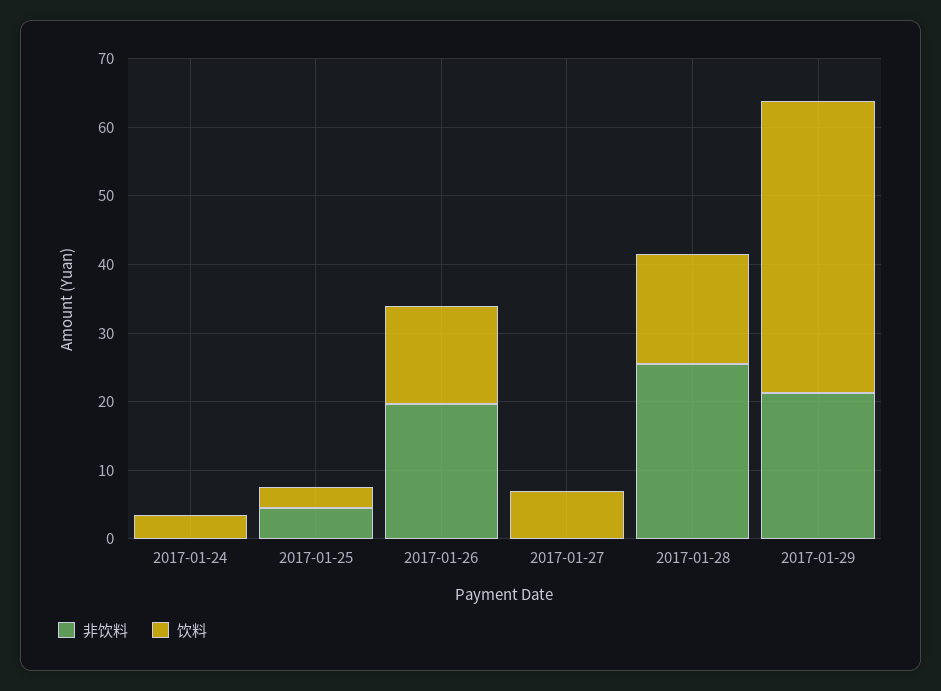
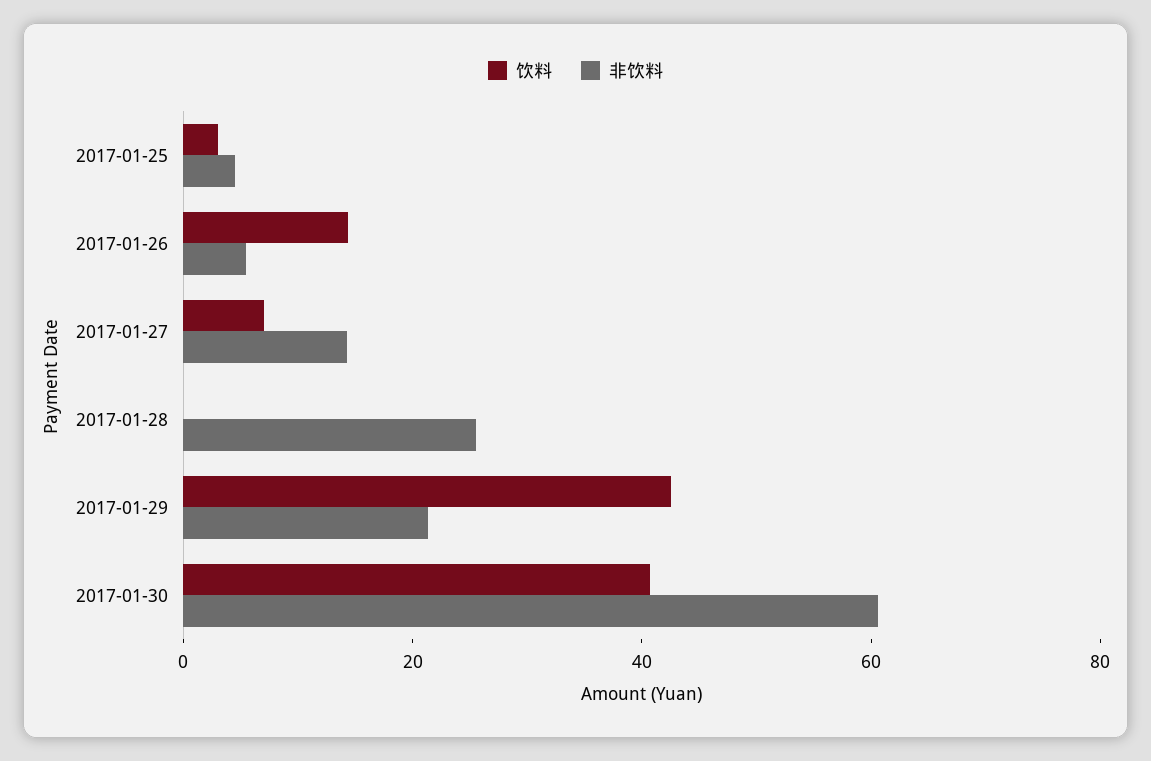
非饮料, 2017-01-24: 0 -> none
饮料, 2017-01-24: 4 -> none
非饮料, 2017-01-26: 20 -> 5
非饮料, 2017-01-27: 0 -> 15
饮料, 2017-01-28: 16 -> 0
饮料, 2017-01-30: none -> 40
非饮料, 2017-01-30: none -> 60

